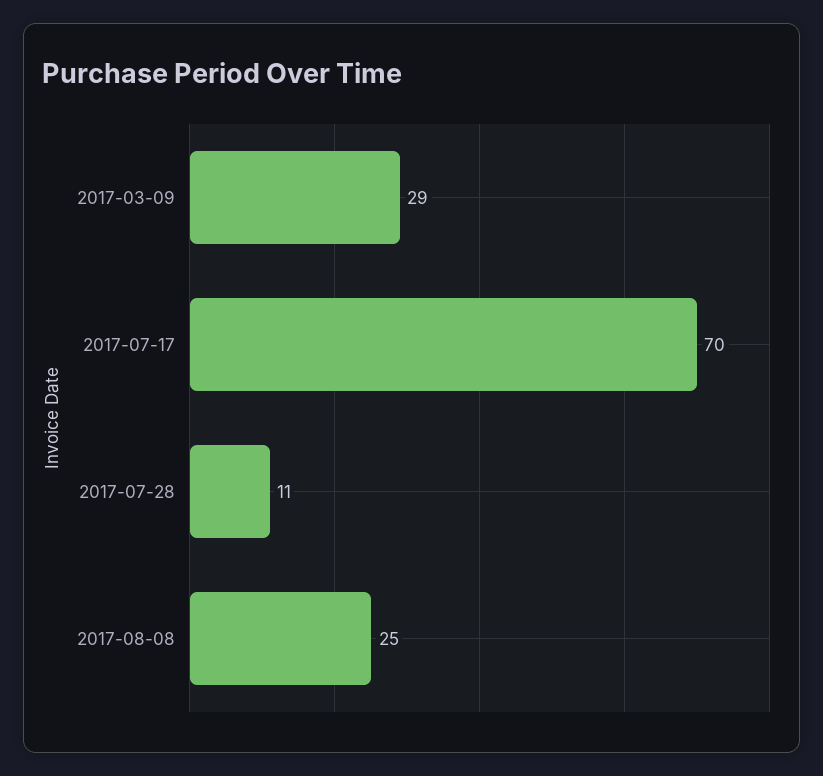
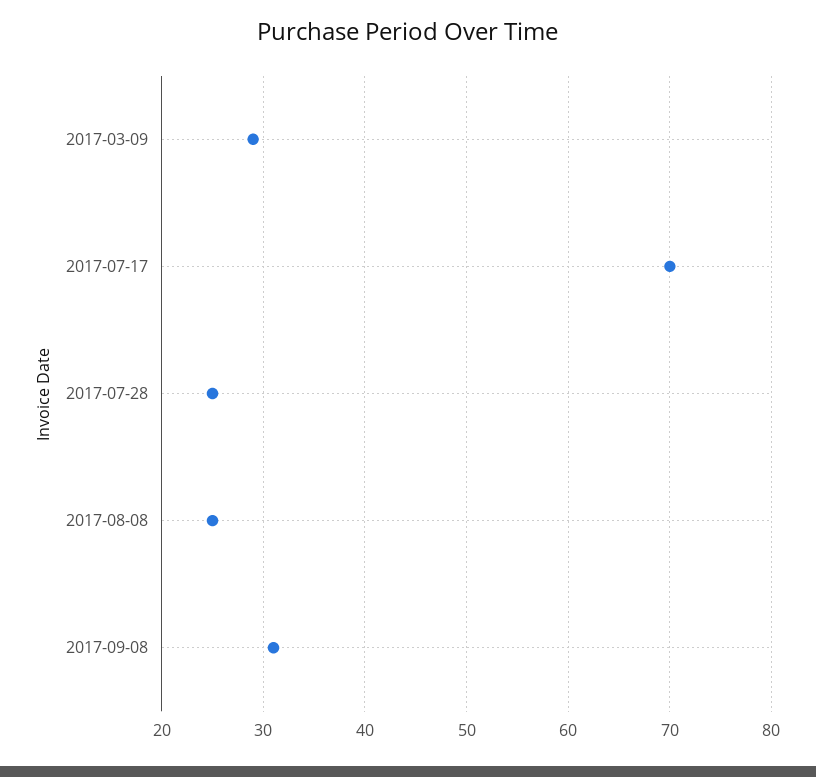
2017-07-28: 11 -> 25
2017-09-08: none -> 31

